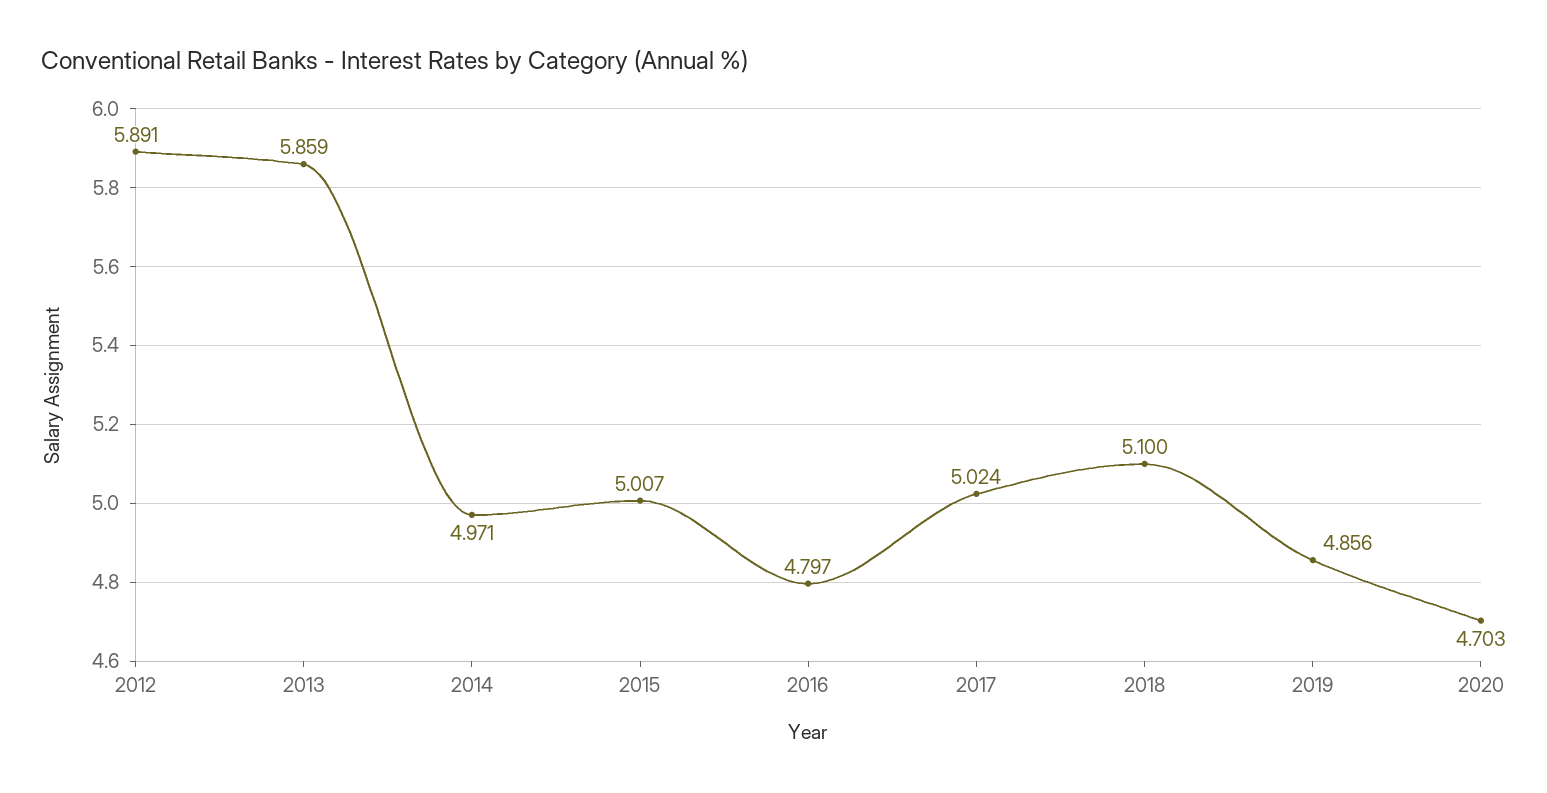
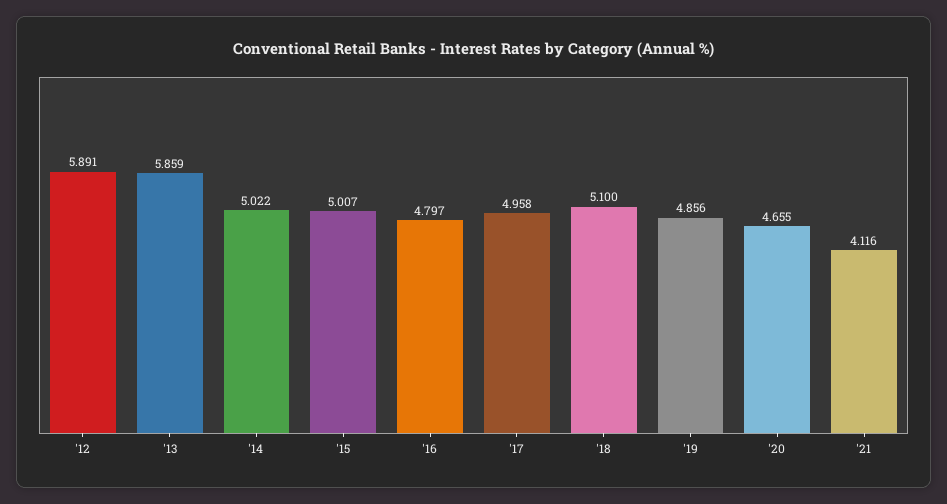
2014: 4.971 -> 5.022
2017: 5.024 -> 4.958
2020: 4.703 -> 4.655
'21: none -> 4.116

